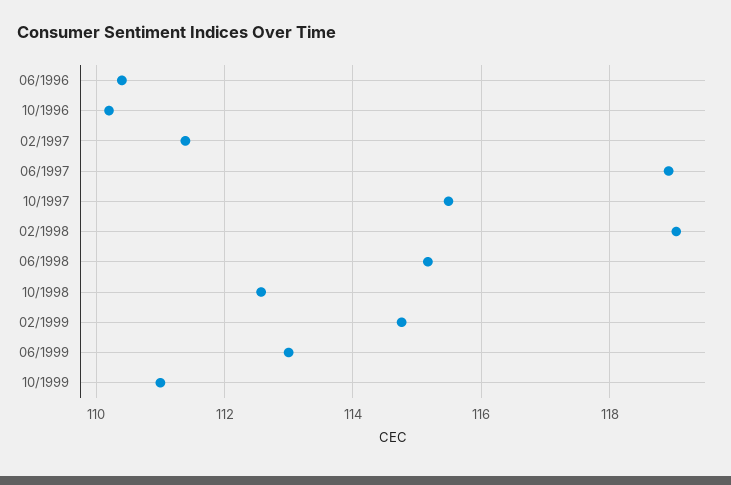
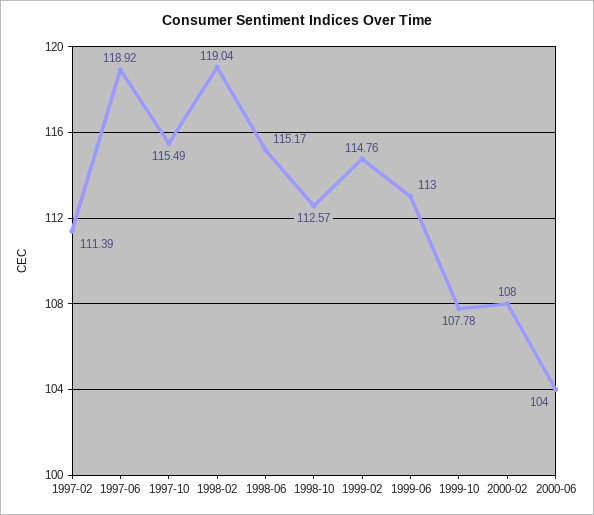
06/1996: 110.4 -> none
10/1996: 110.2 -> none
10/1999: 111 -> 107.78
2000-02: none -> 108
2000-06: none -> 104

